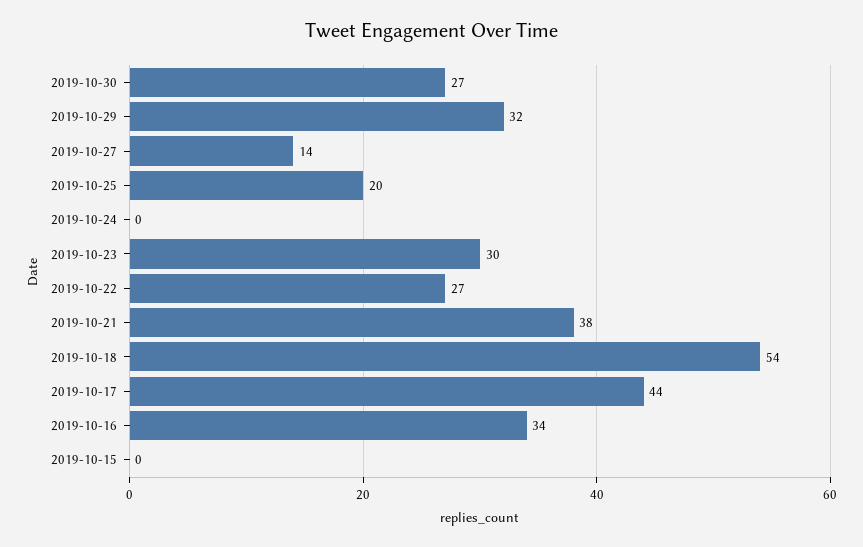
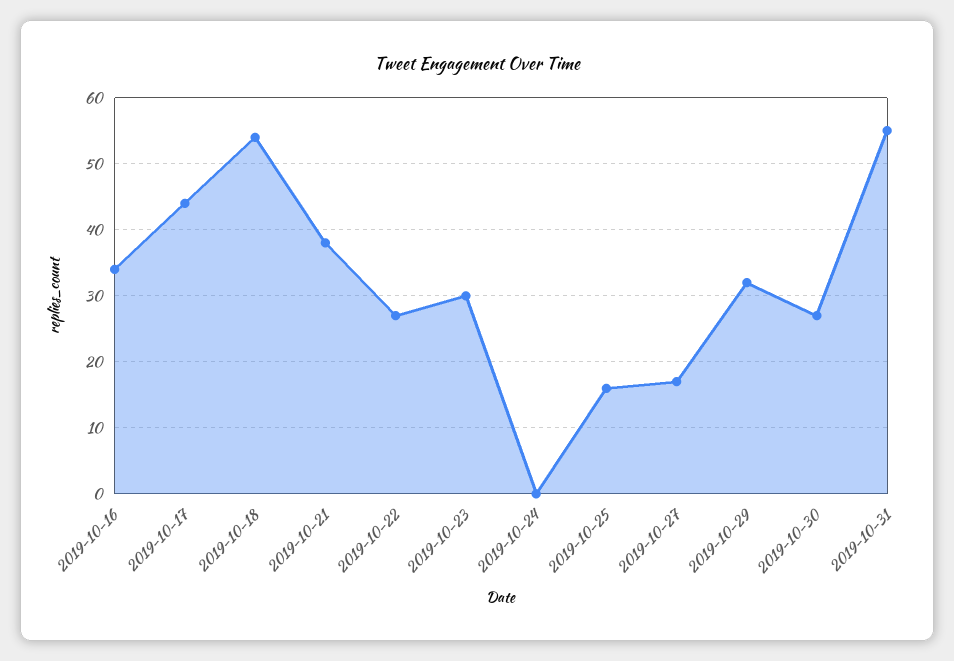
2019-10-27: 14 -> 17
2019-10-25: 20 -> 16
2019-10-15: 0 -> none
2019-10-31: none -> 55

